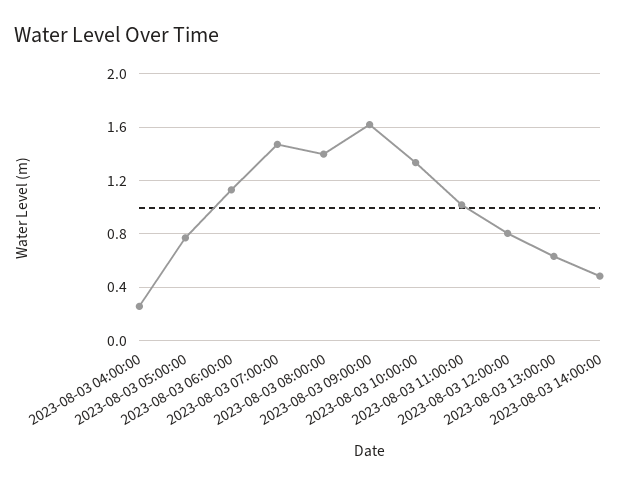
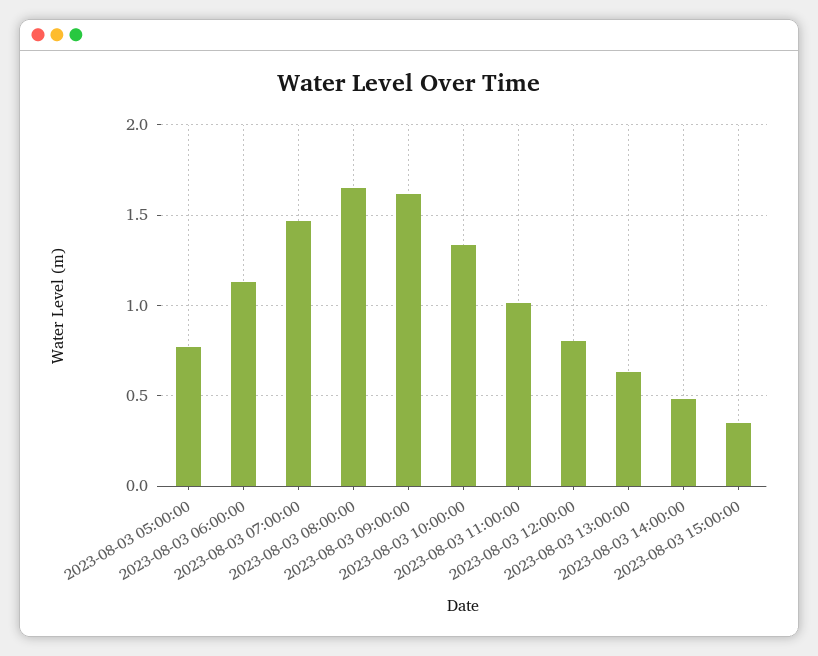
2023-08-03 04:00:00: 0.25 -> none
2023-08-03 08:00:00: 1.4 -> 1.65
2023-08-03 15:00:00: none -> 0.35

